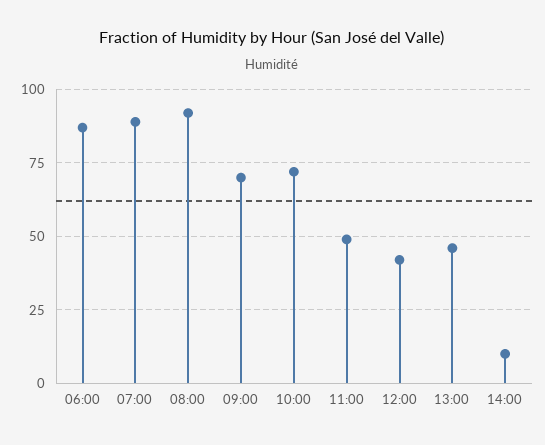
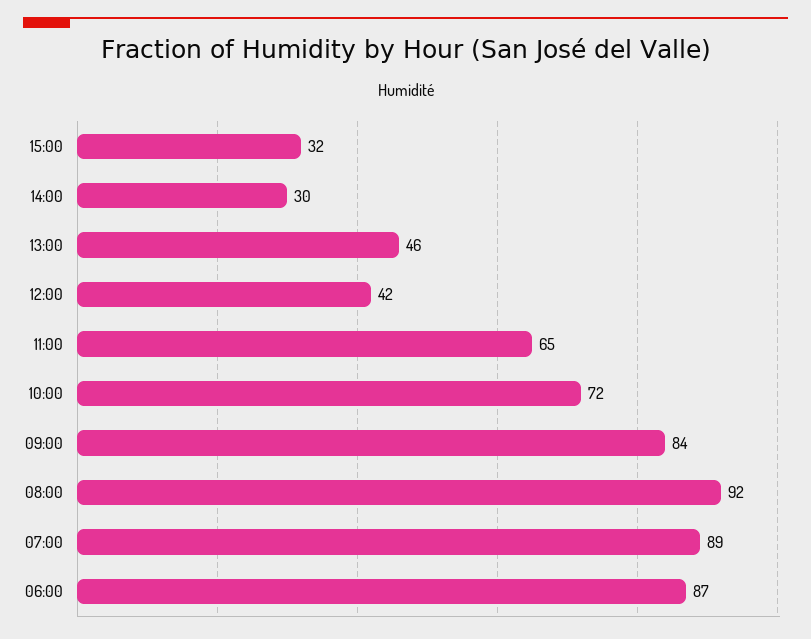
09:00: 70 -> 84
11:00: 50 -> 65
14:00: 10 -> 30
15:00: none -> 32

